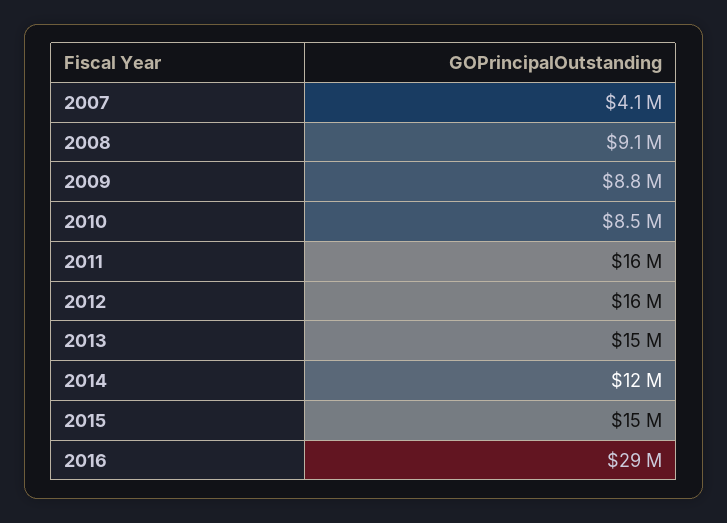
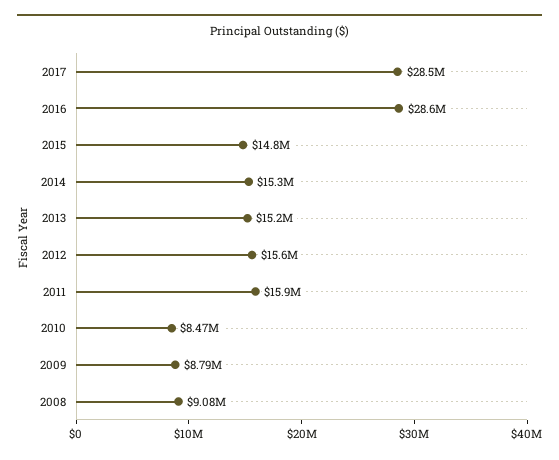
2007: 4100000 -> none
2014: 12000000 -> 15300000
2017: none -> 28500000

